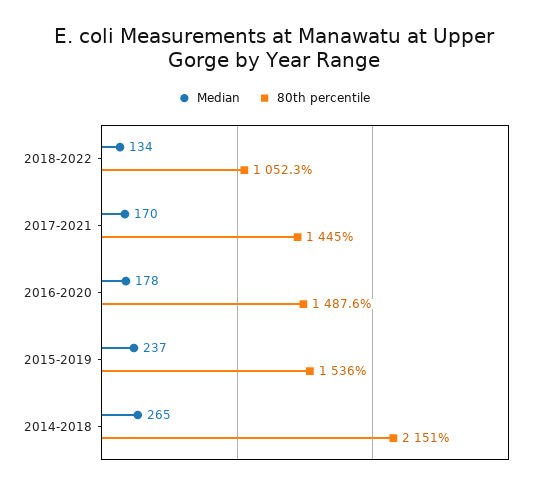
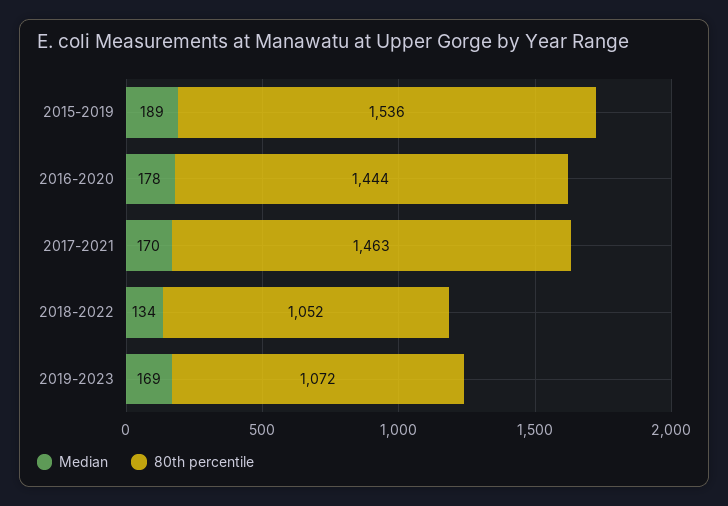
80th percentile, 2017-2021: 1445 -> 1463
80th percentile, 2016-2020: 1487.6 -> 1444
Median, 2015-2019: 237 -> 189
Median, 2014-2018: 265 -> none
80th percentile, 2014-2018: 2151 -> none
Median, 2019-2023: none -> 169
80th percentile, 2019-2023: none -> 1072

